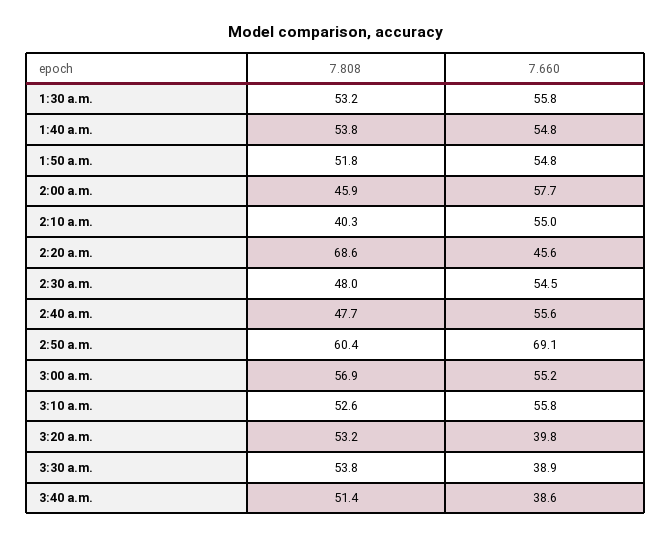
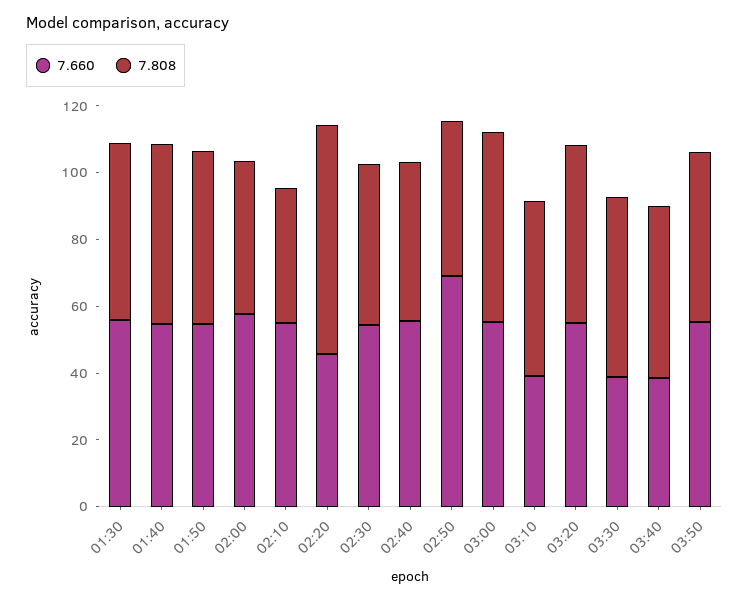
7.808, 2:50 a.m.: 60.4 -> 45
7.660, 3:10 a.m.: 55.8 -> 40
7.660, 3:20 a.m.: 39.8 -> 55
7.660, 03:50: none -> 55
7.808, 03:50: none -> 50

